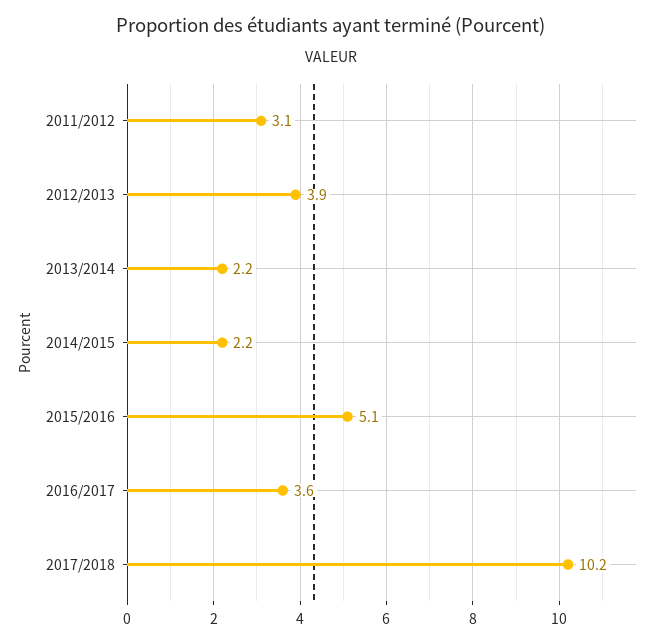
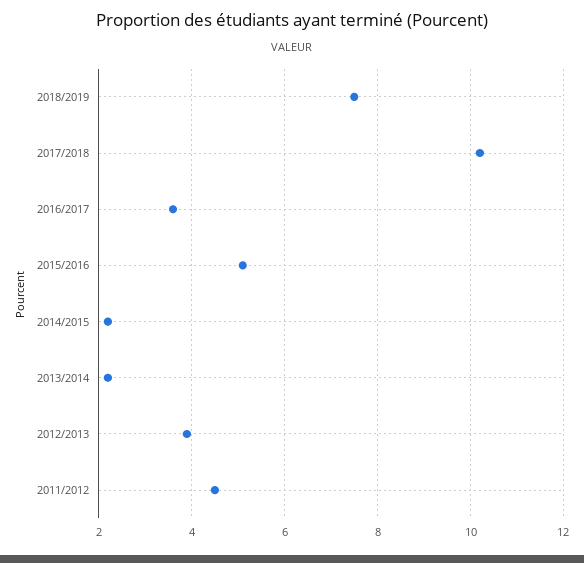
2011/2012: 3.1 -> 4.5
2018/2019: none -> 7.5

